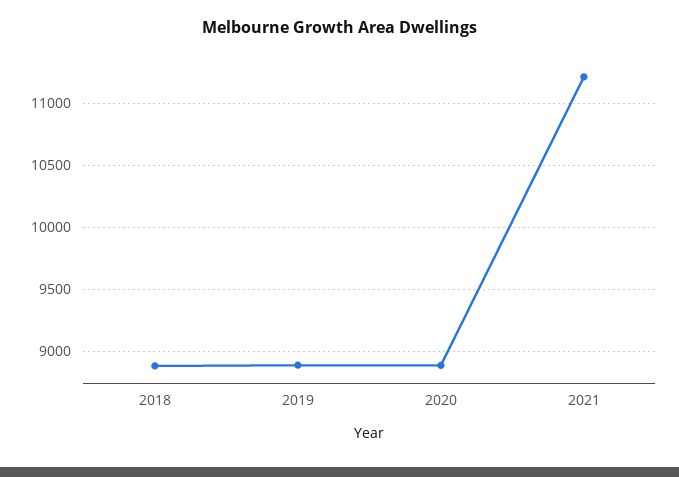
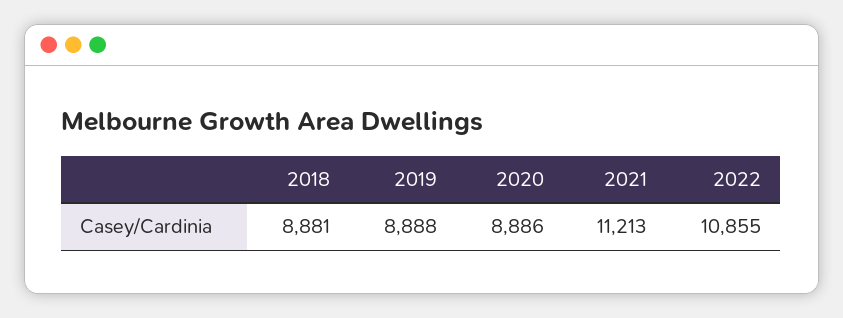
2022: none -> 10855

